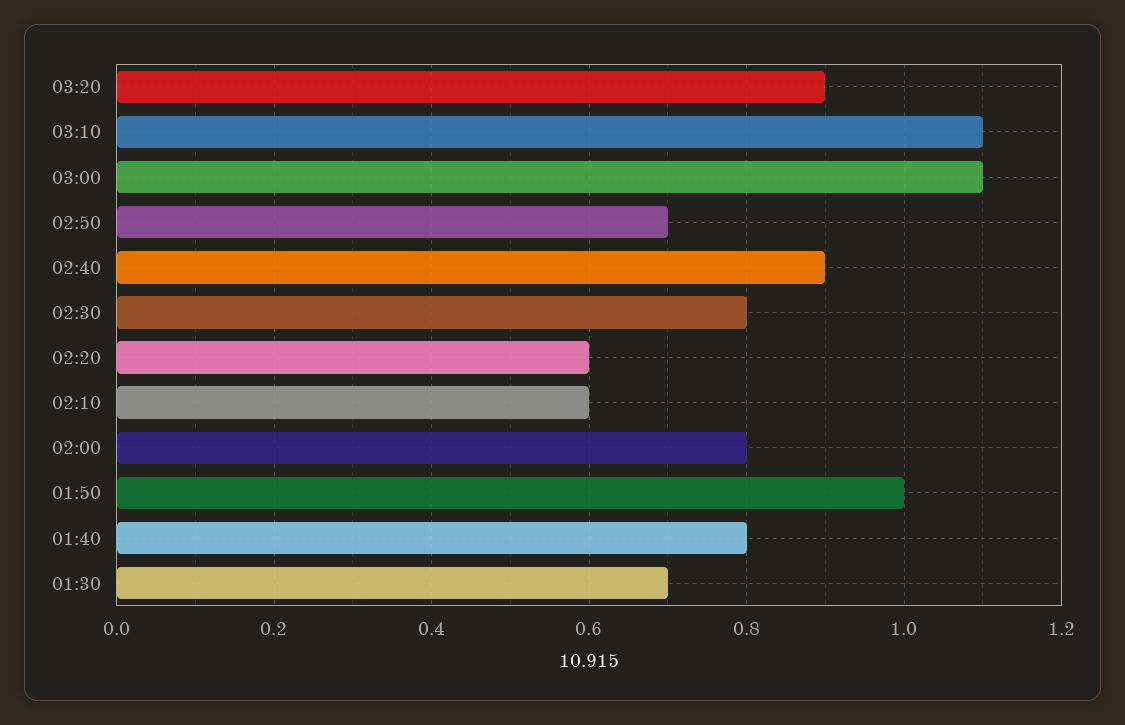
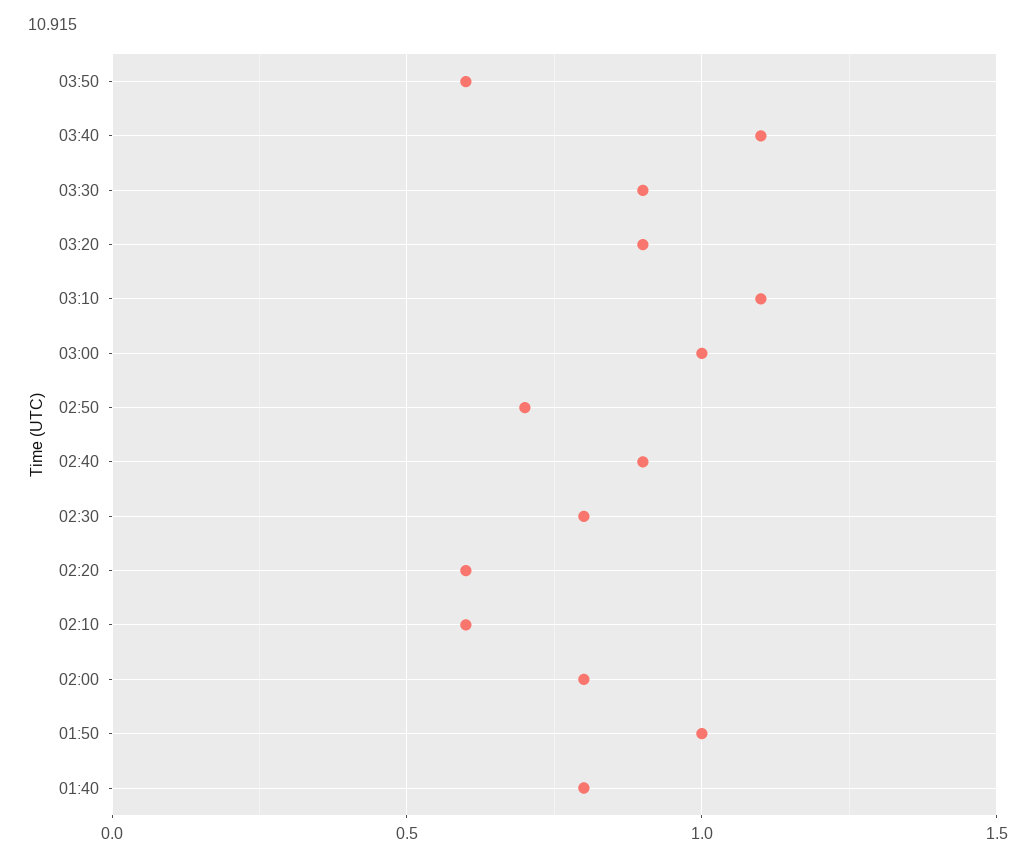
03:00: 1.1 -> 1
01:30: 0.7 -> none
03:50: none -> 0.6
03:40: none -> 1.1
03:30: none -> 0.9

